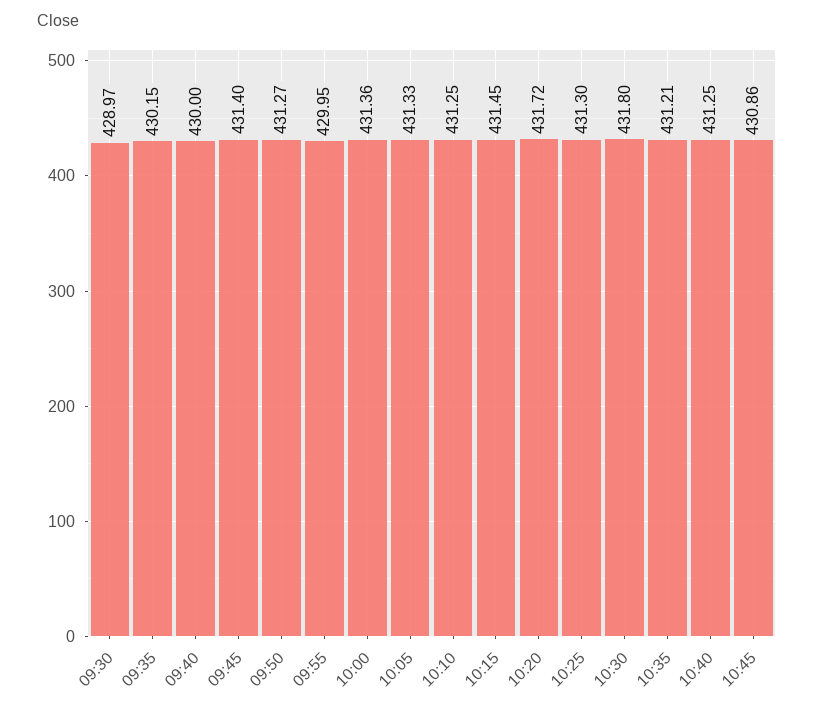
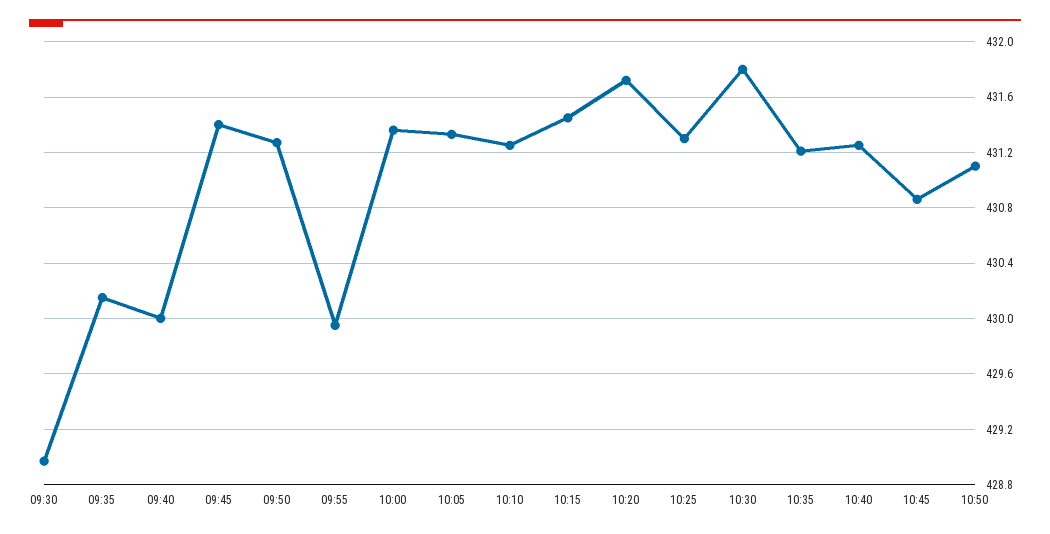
10:50: none -> 431.1

